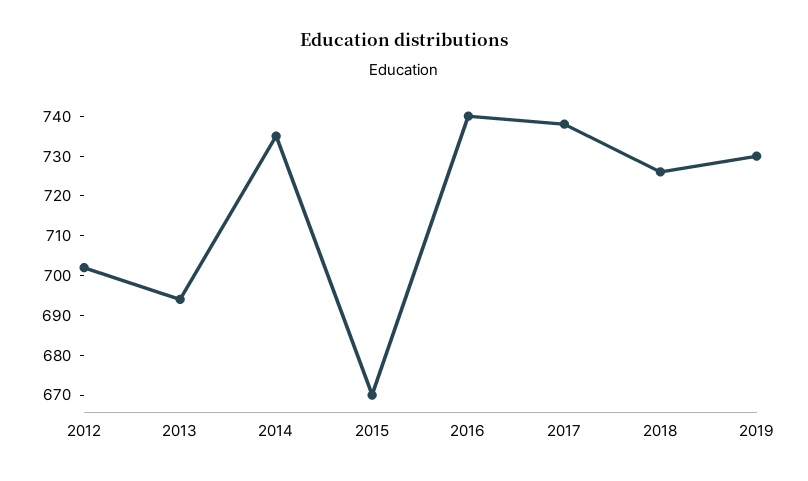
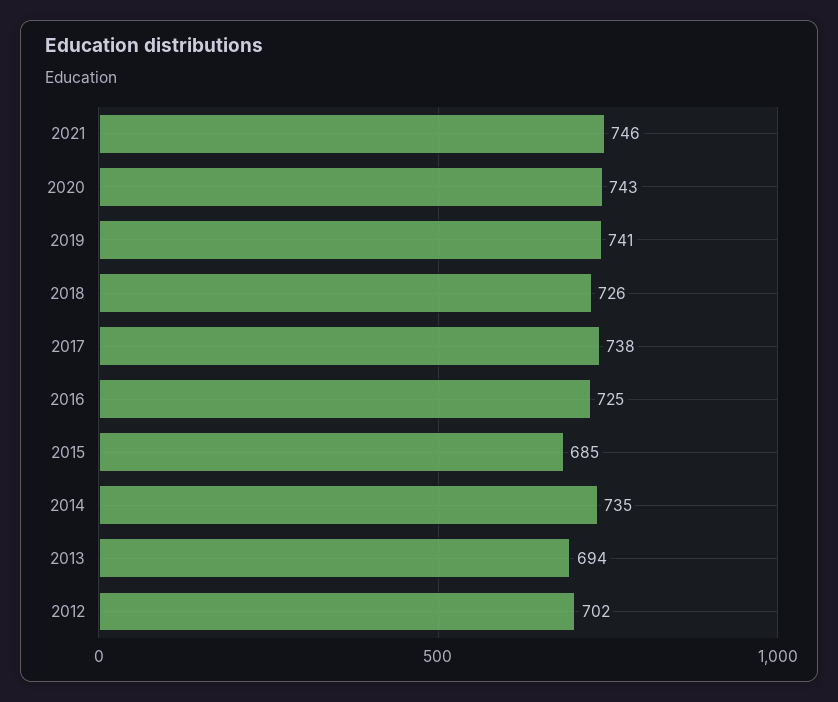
2015: 670 -> 685
2016: 740 -> 725
2019: 730 -> 741
2021: none -> 746
2020: none -> 743

